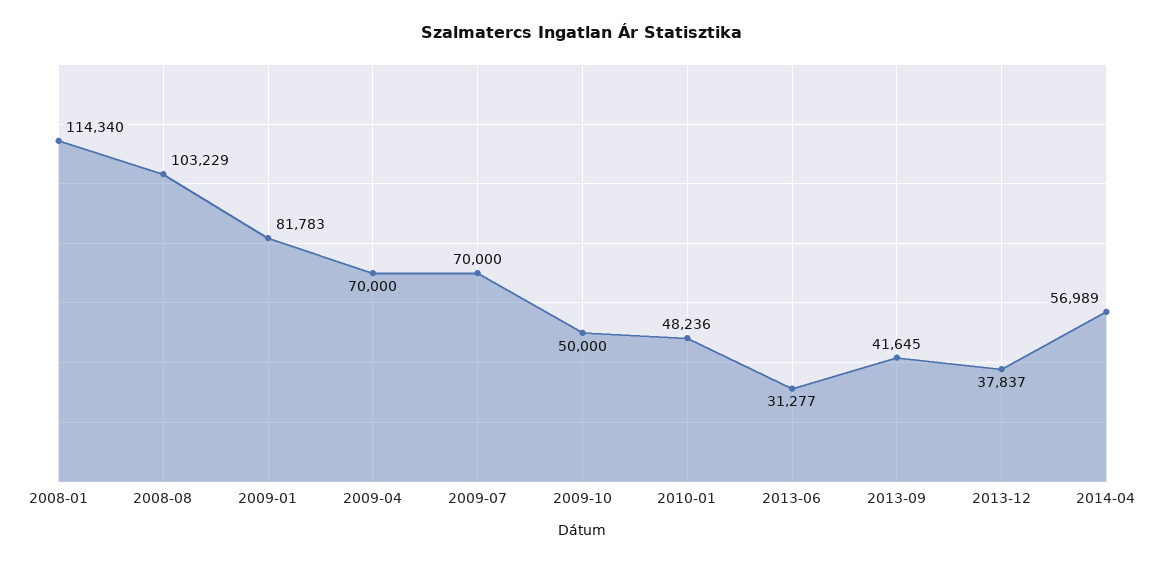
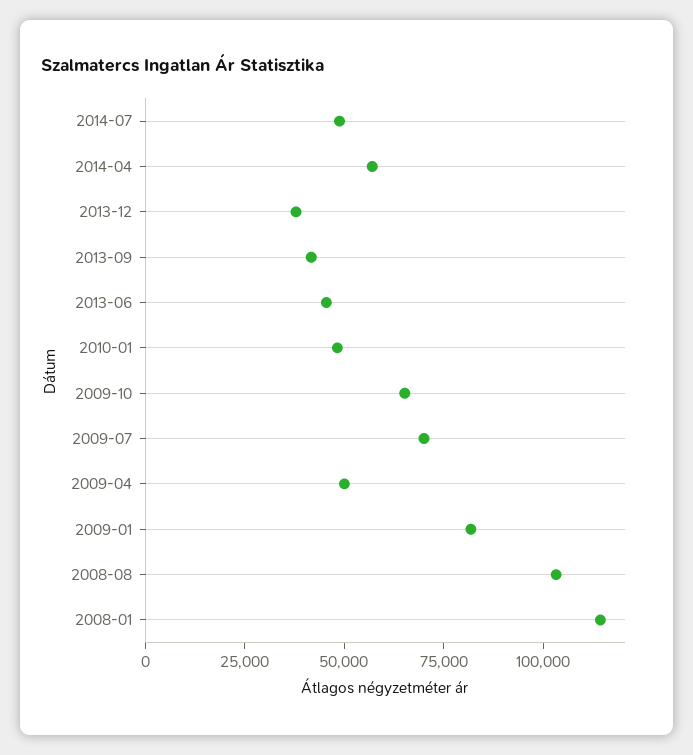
2009-04: 70000 -> 50000
2009-10: 50000 -> 65000
2013-06: 31277 -> 45000
2014-07: none -> 50000

